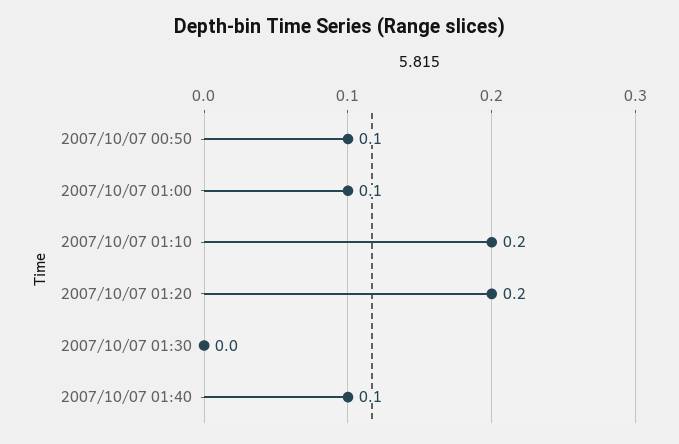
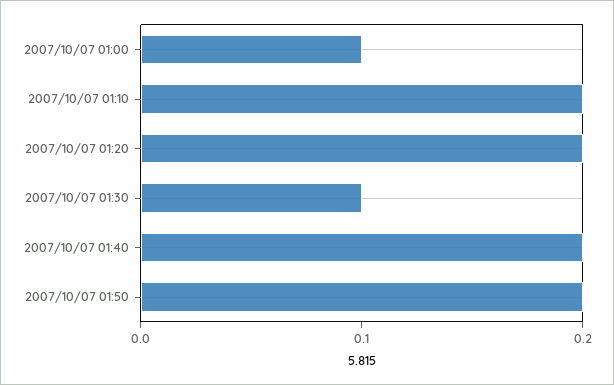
2007/10/07 00:50: 0.1 -> none
2007/10/07 01:30: 0 -> 0.1
2007/10/07 01:40: 0.1 -> 0.2
2007/10/07 01:50: none -> 0.2

